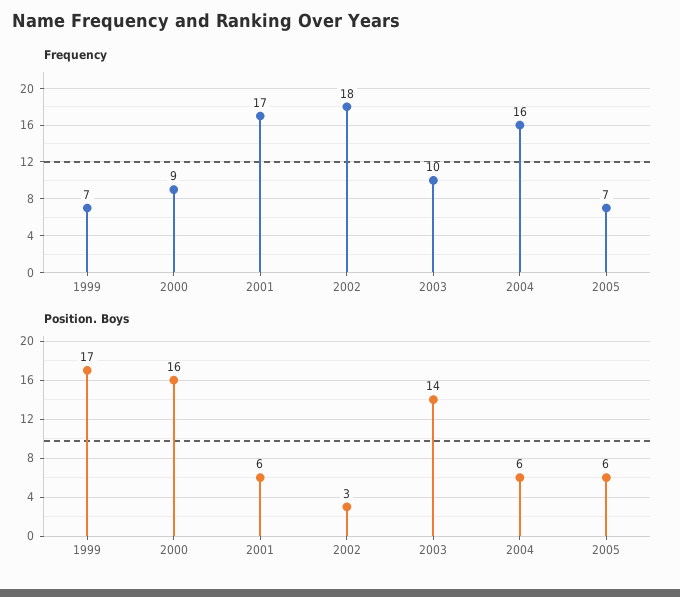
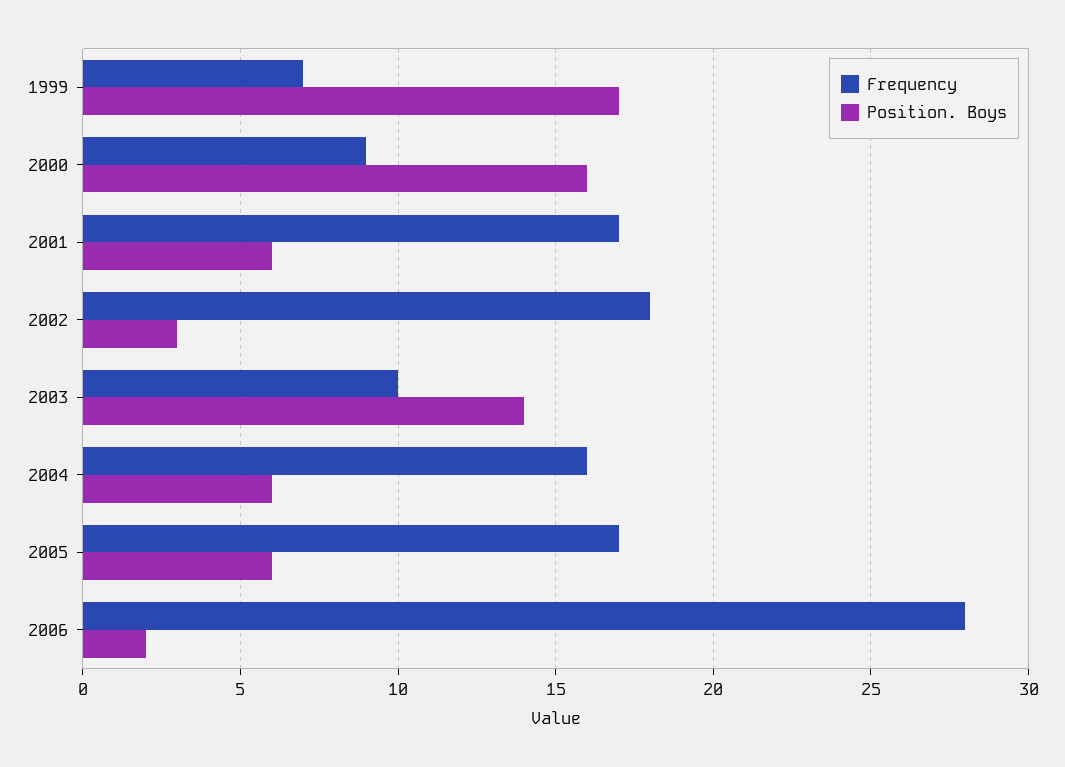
Frequency, 2005: 7 -> 17
Frequency, 2006: none -> 28
Position. Boys, 2006: none -> 2

